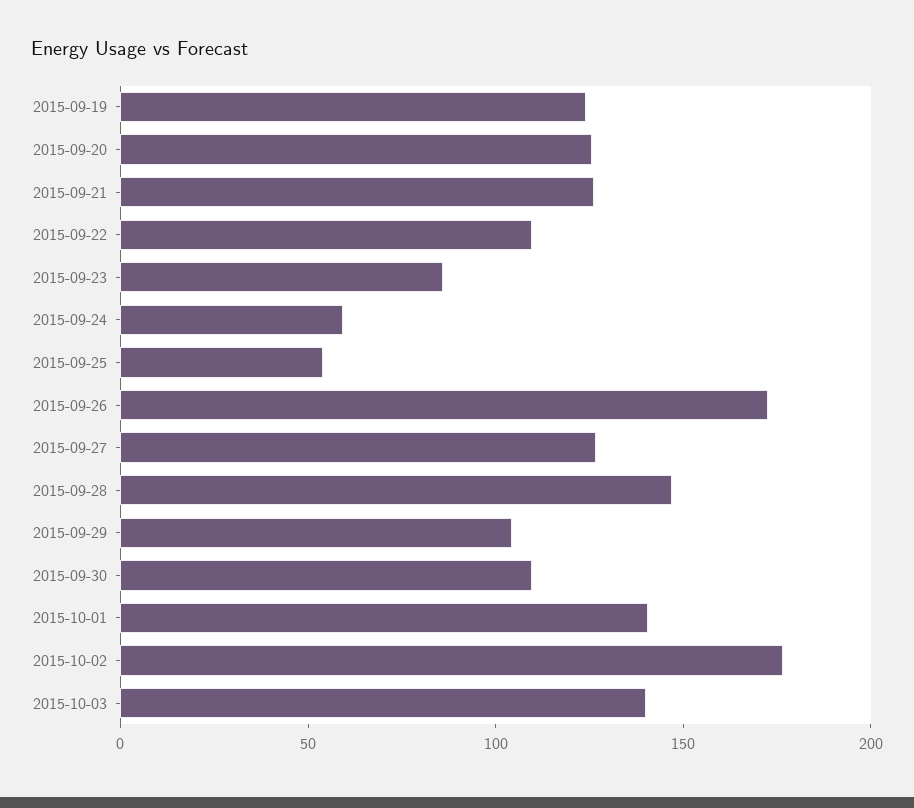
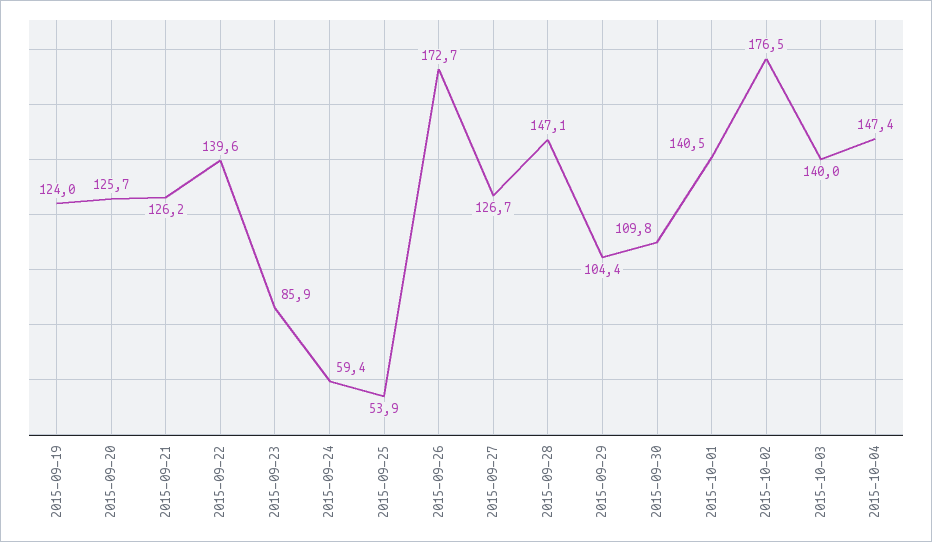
2015-09-22: 110 -> 139.6
2015-10-04: none -> 147.4

